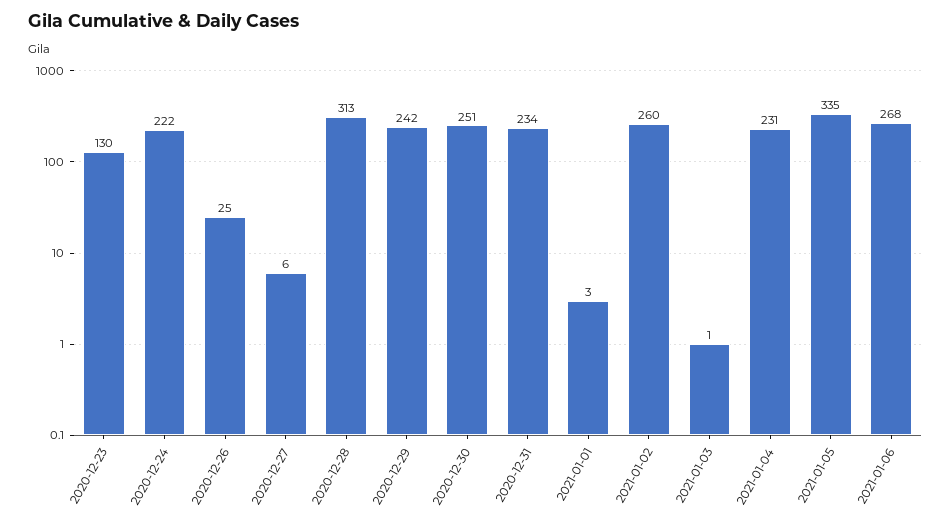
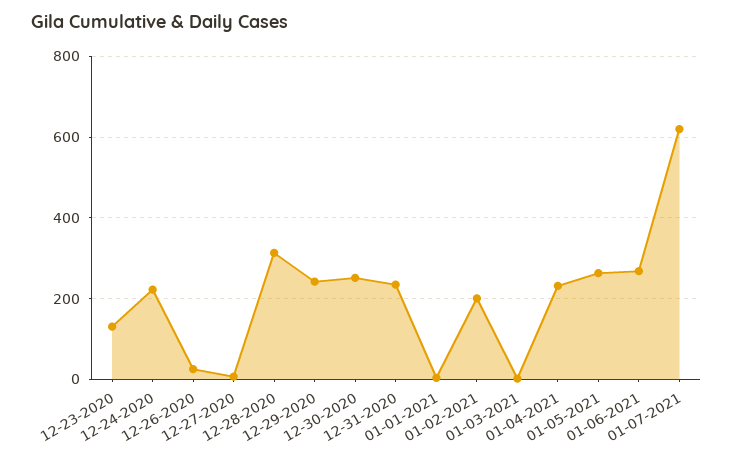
2021-01-02: 260 -> 200
2021-01-05: 335 -> 260
01-07-2021: none -> 620

